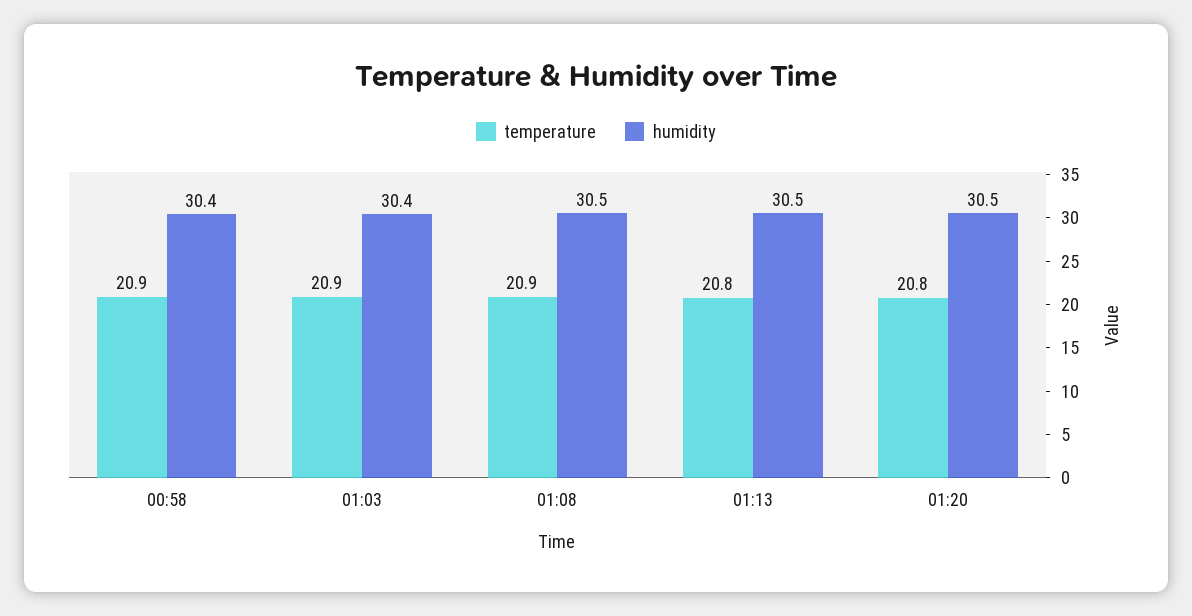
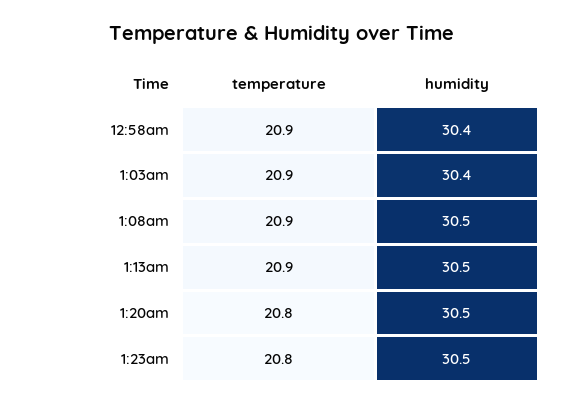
temperature, 01:13: 20.8 -> 20.9
temperature, 1:23am: none -> 20.8
humidity, 1:23am: none -> 30.5

